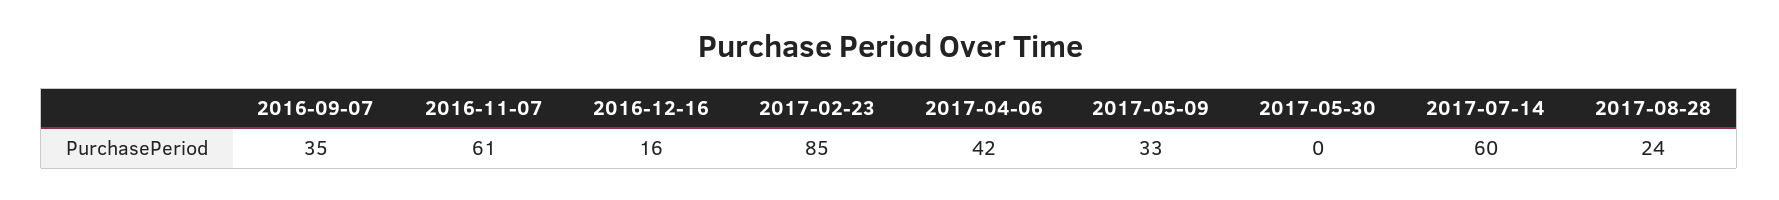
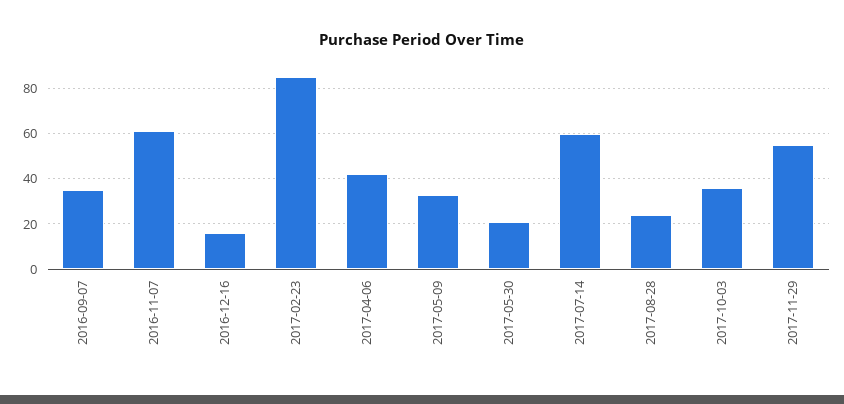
2017-05-30: 0 -> 20
2017-10-03: none -> 35
2017-11-29: none -> 55

